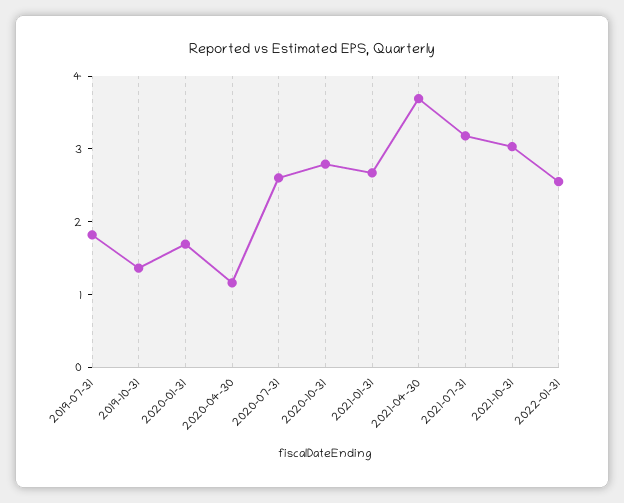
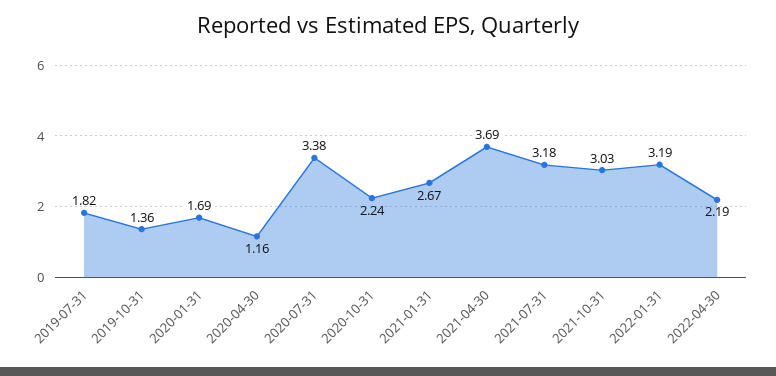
2020-07-31: 2.6 -> 3.38
2020-10-31: 2.8 -> 2.24
2022-01-31: 2.6 -> 3.19
2022-04-30: none -> 2.19

